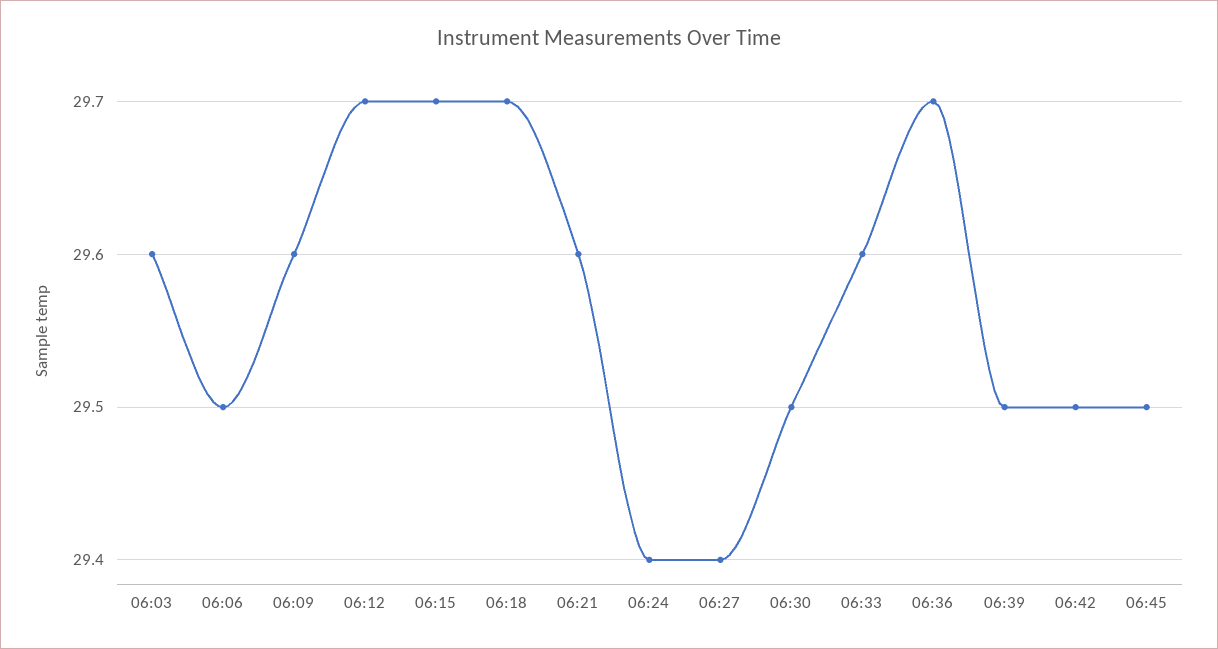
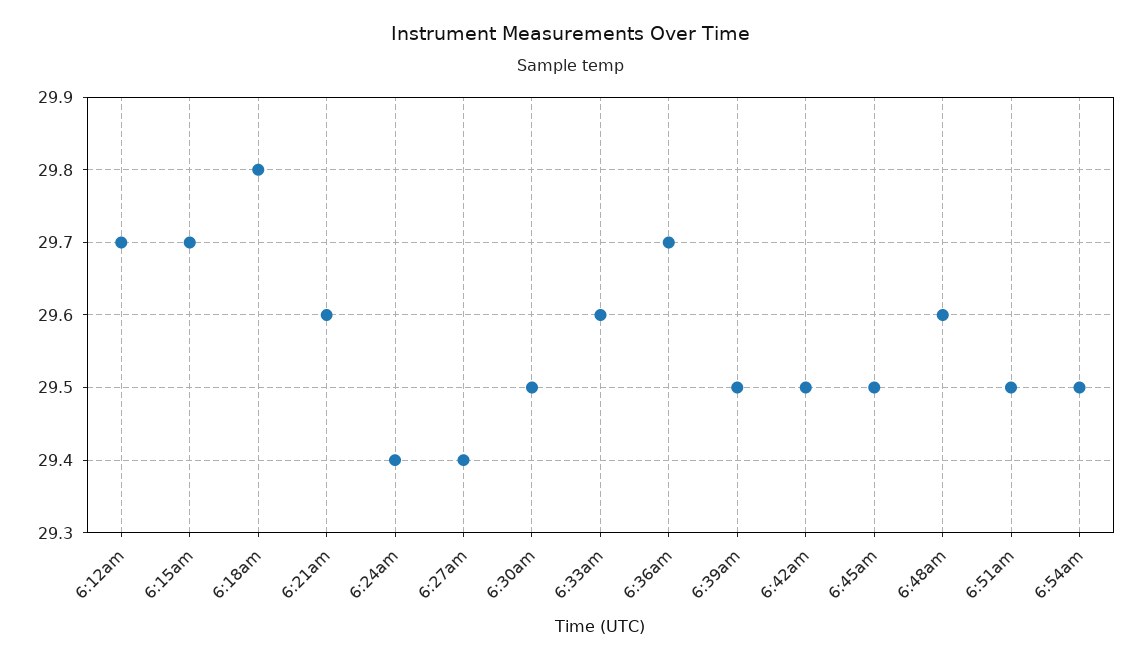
06:03: 29.6 -> none
06:06: 29.5 -> none
06:09: 29.6 -> none
06:18: 29.7 -> 29.8
6:48am: none -> 29.6
6:51am: none -> 29.5
6:54am: none -> 29.5

